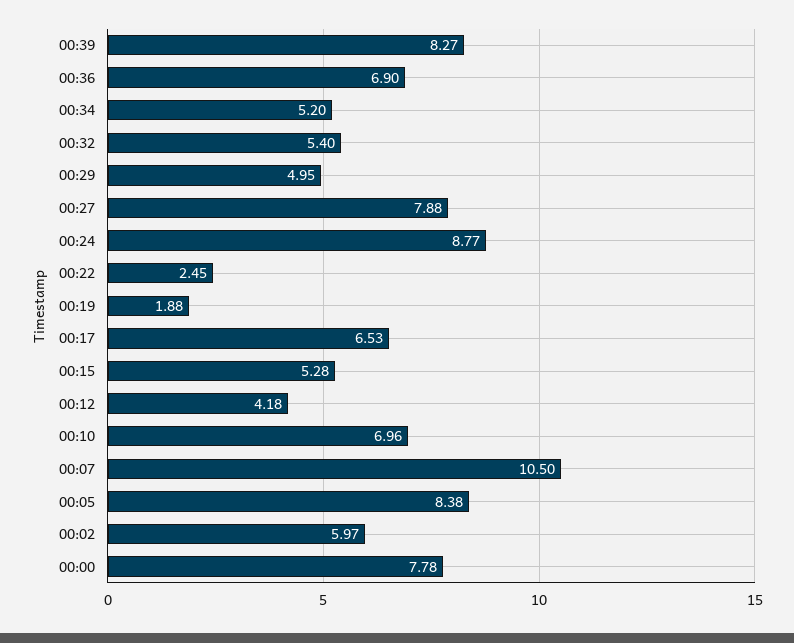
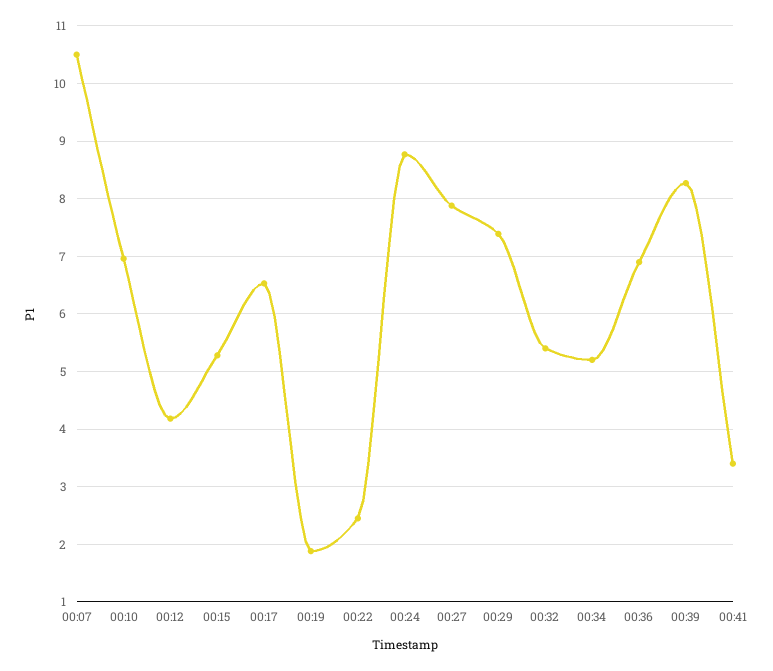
00:29: 4.95 -> 7.4
00:05: 8.38 -> none
00:02: 5.97 -> none
00:00: 7.78 -> none
00:41: none -> 3.4

